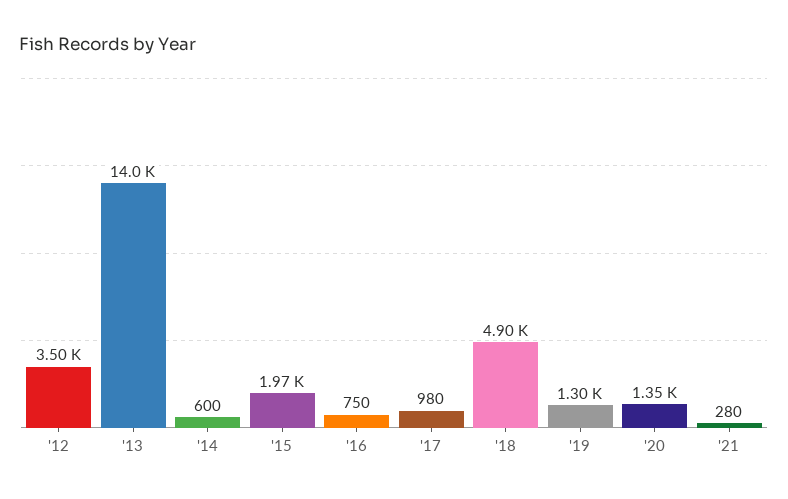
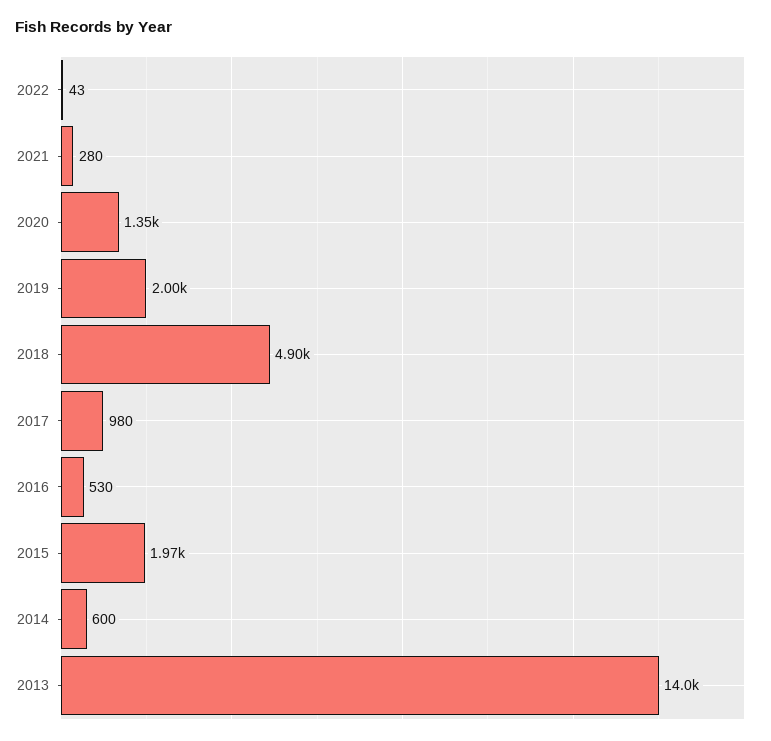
'12: 3500 -> none
'16: 750 -> 530
'19: 1300 -> 2000
2022: none -> 43

